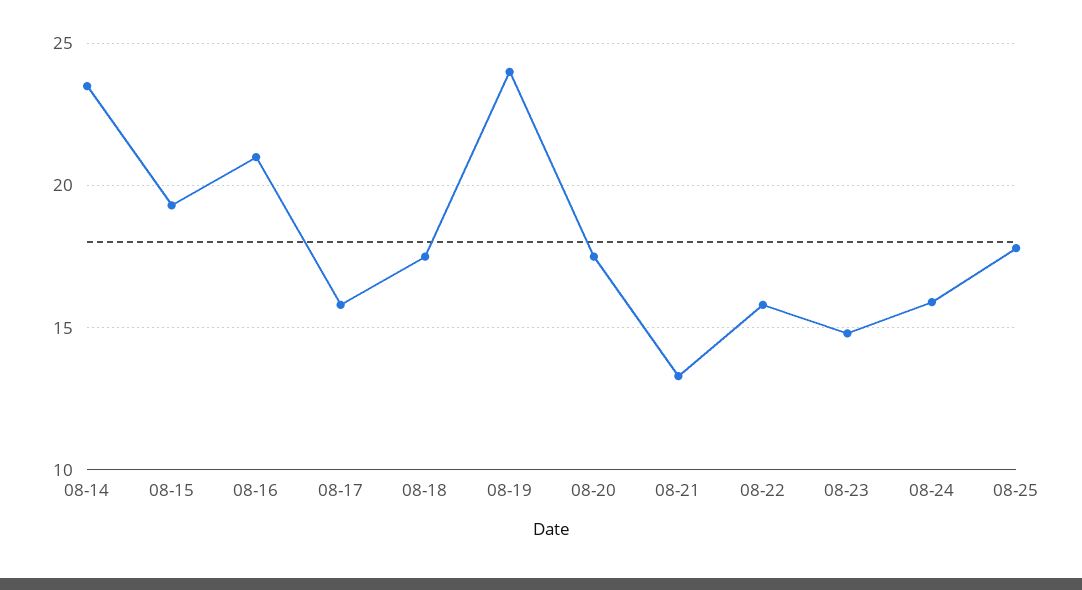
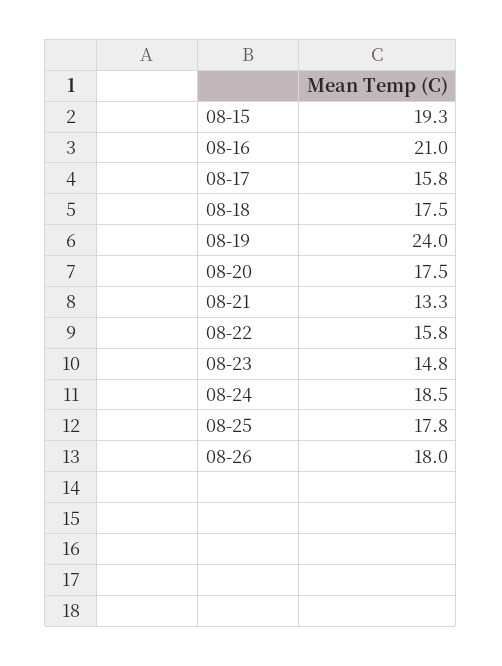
08-14: 23.5 -> none
08-24: 16 -> 18.5
08-26: none -> 18

